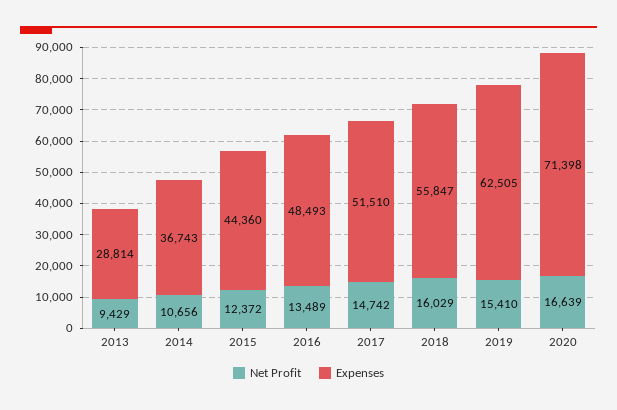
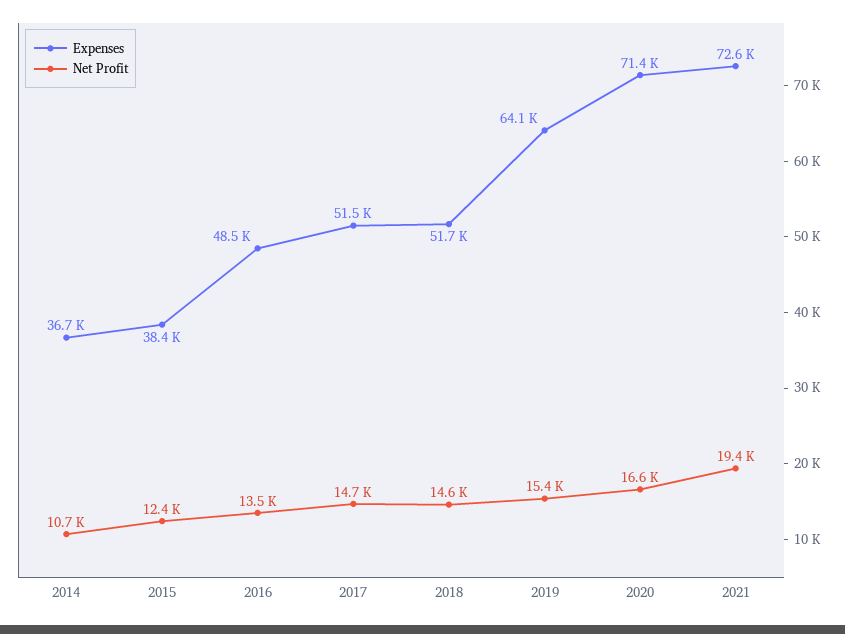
Net Profit, 2013: 9429 -> none
Expenses, 2013: 28814 -> none
Expenses, 2015: 44360 -> 38400
Net Profit, 2018: 16029 -> 14600
Expenses, 2018: 55847 -> 51700
Expenses, 2019: 62505 -> 64100
Expenses, 2021: none -> 72600
Net Profit, 2021: none -> 19400

